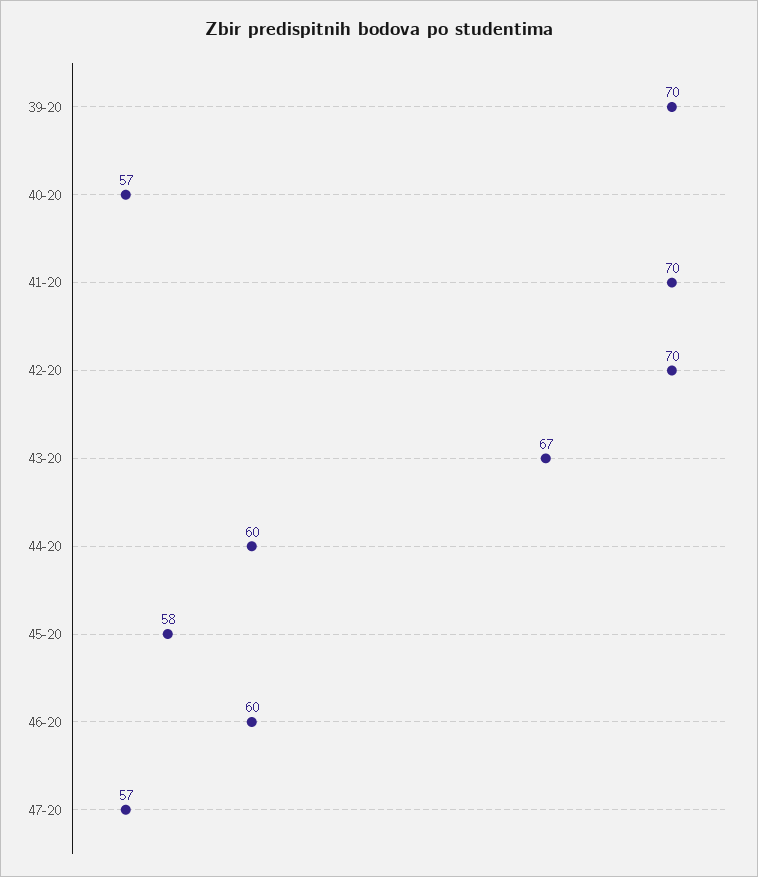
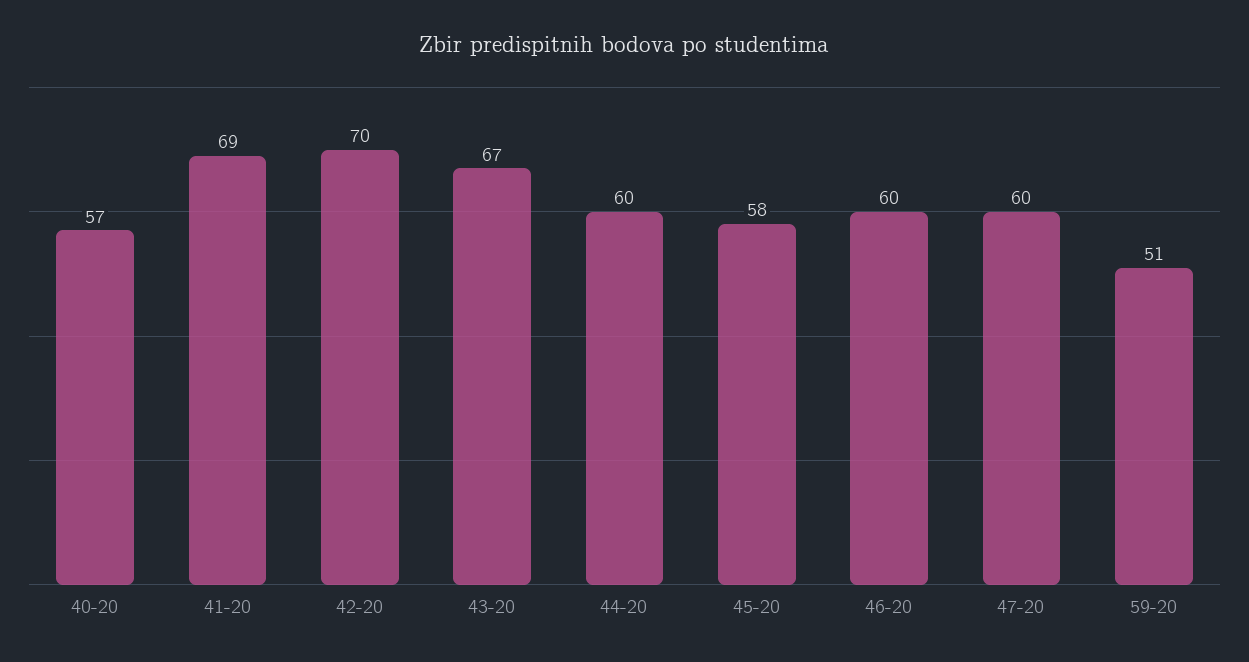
39-20: 70 -> none
41-20: 70 -> 69
47-20: 57 -> 60
59-20: none -> 51

